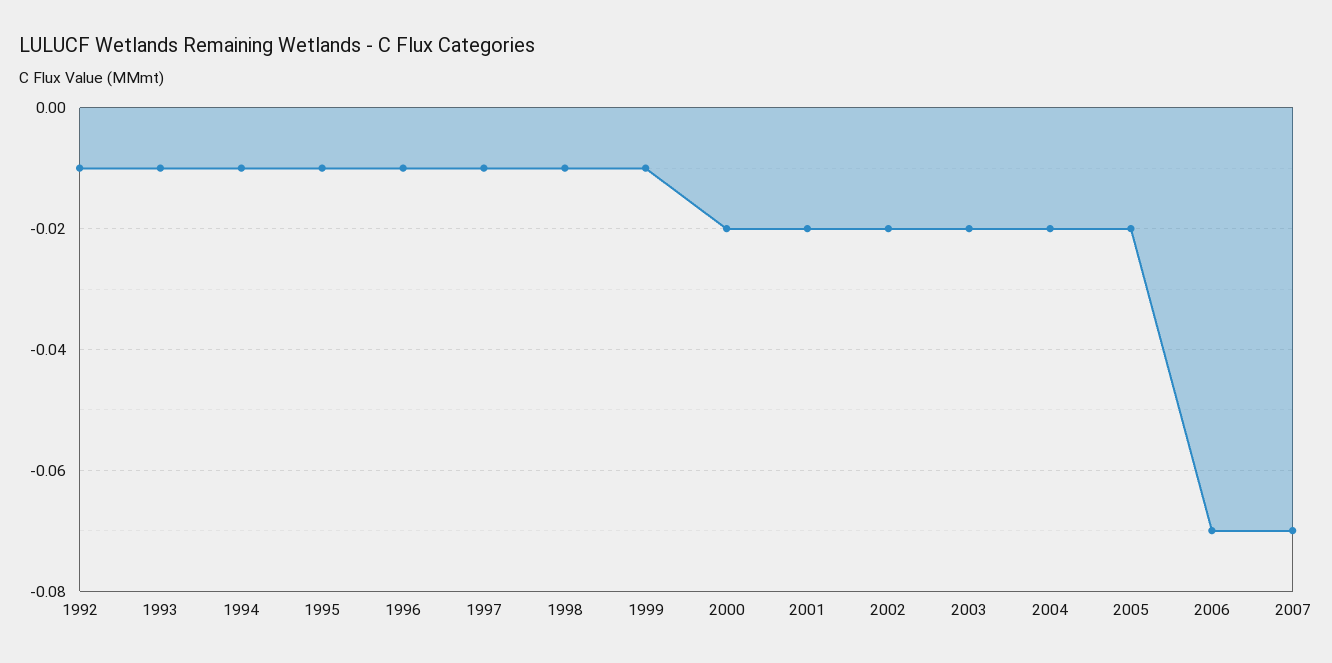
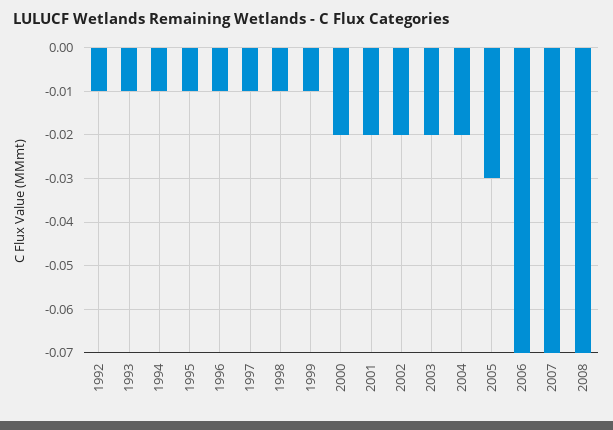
2005: -0.02 -> -0.03
2008: none -> -0.07

